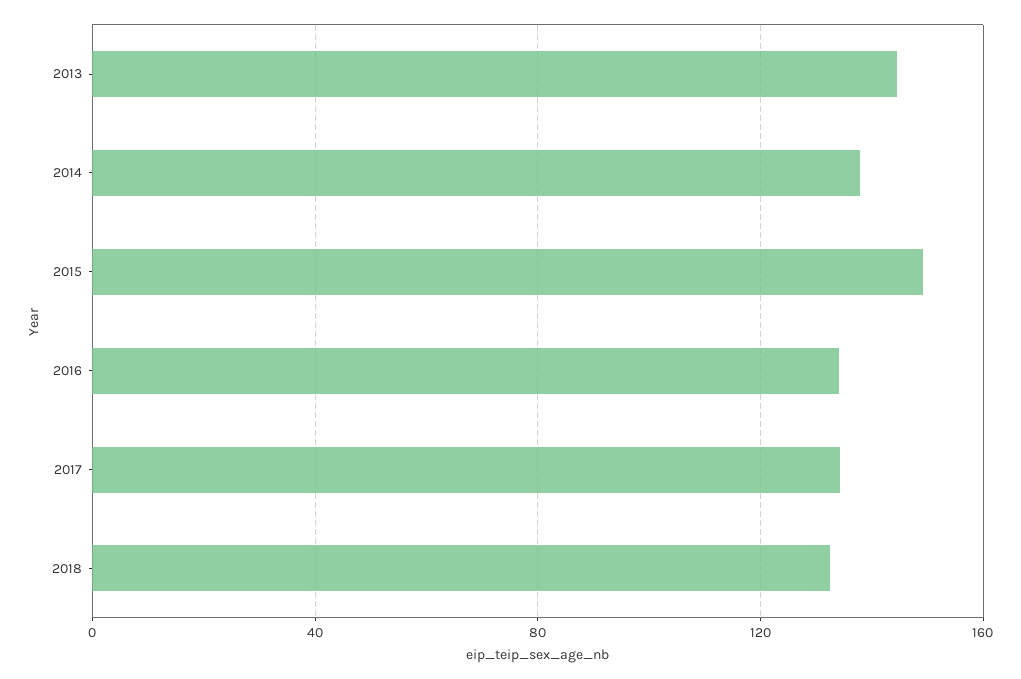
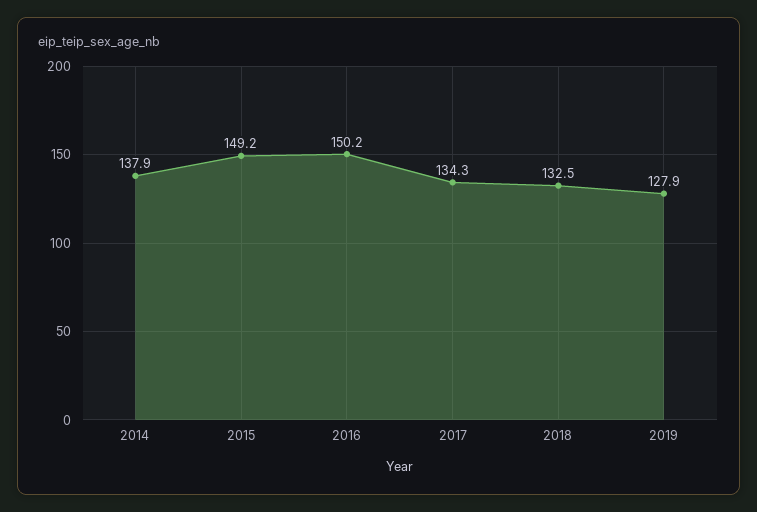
2013: 145 -> none
2016: 135 -> 150.2
2019: none -> 127.9

